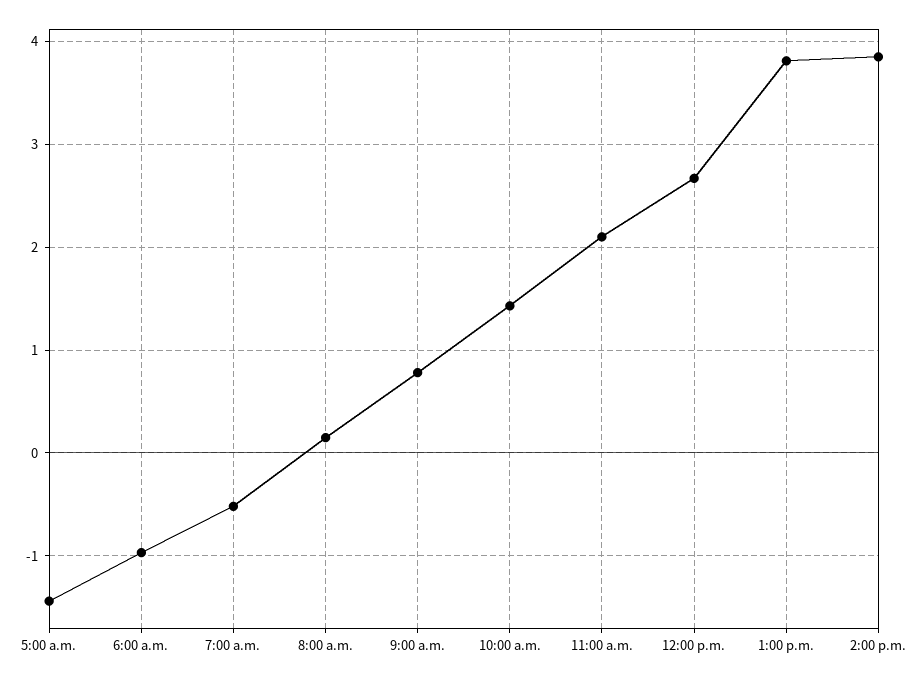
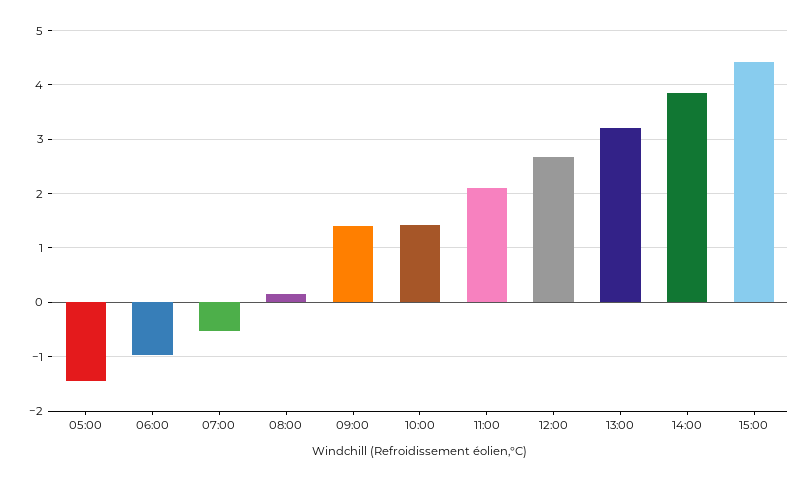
9:00 a.m.: 0.8 -> 1.4
1:00 p.m.: 3.8 -> 3.2
15:00: none -> 4.4

